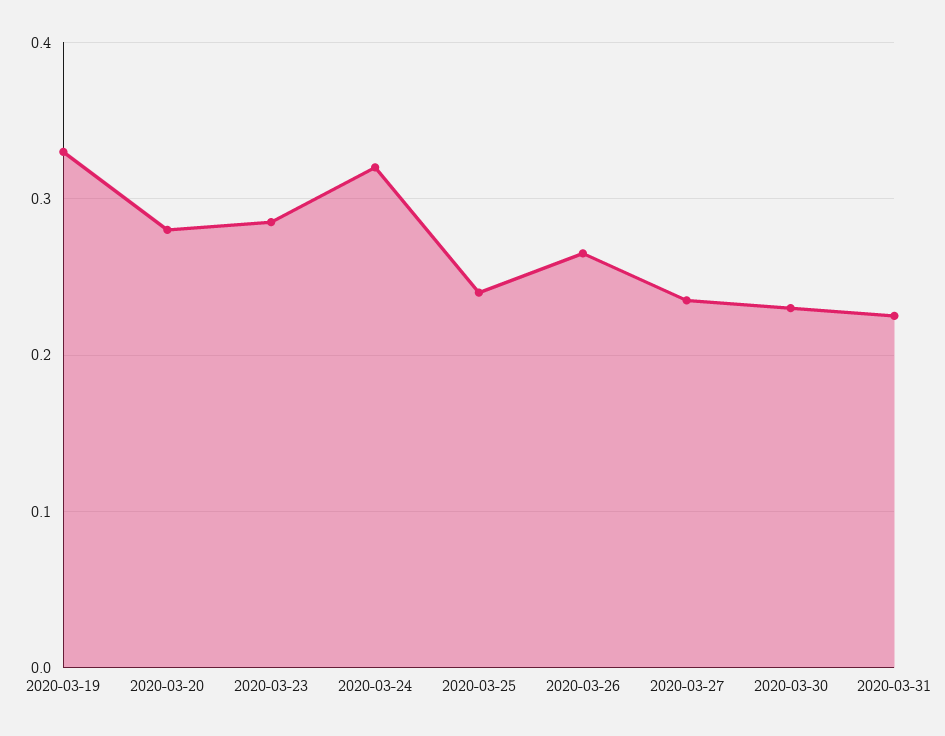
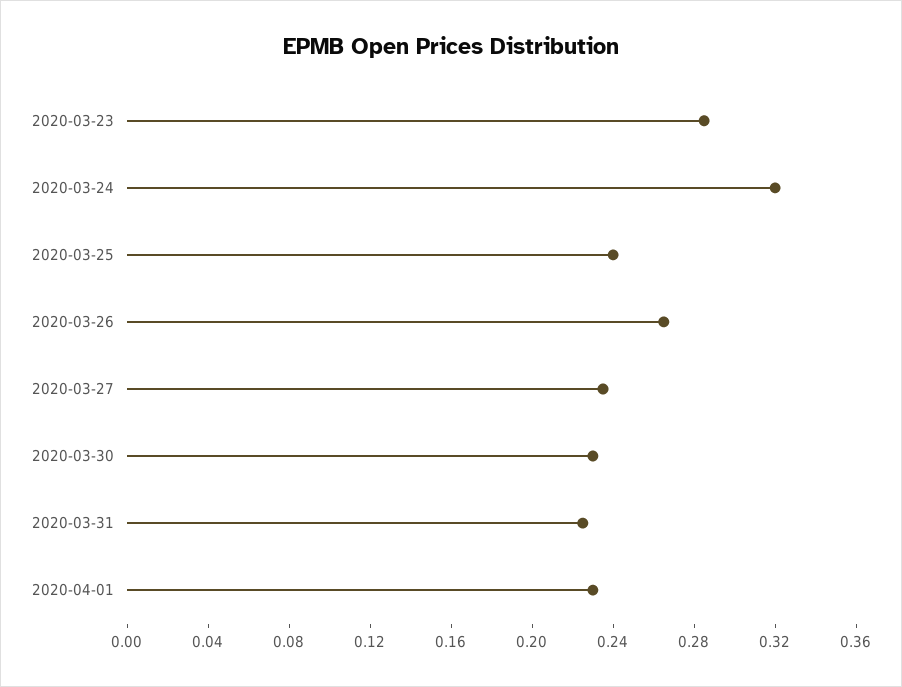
2020-03-19: 0.33 -> none
2020-03-20: 0.28 -> none
2020-04-01: none -> 0.23

